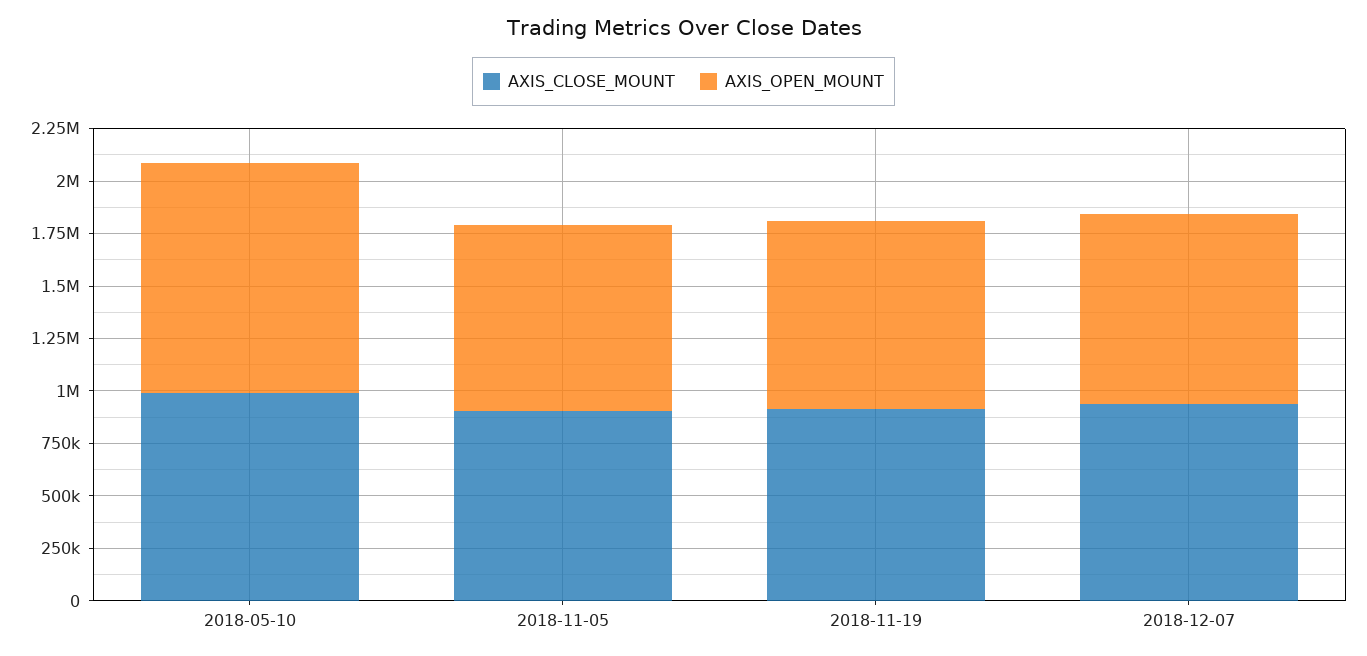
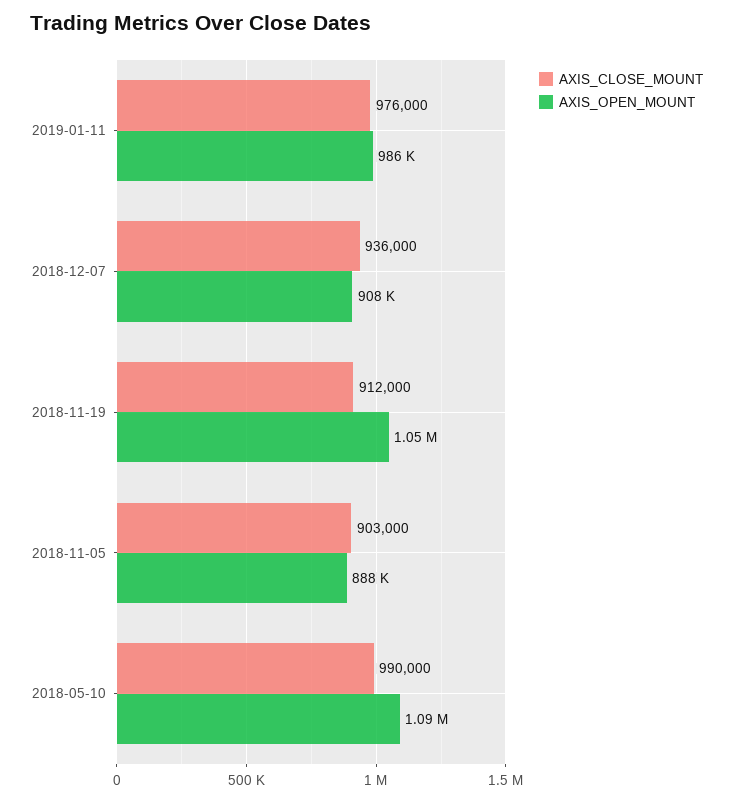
AXIS_OPEN_MOUNT, 2018-11-19: 900000 -> 1050000
AXIS_CLOSE_MOUNT, 2019-01-11: none -> 976000
AXIS_OPEN_MOUNT, 2019-01-11: none -> 986000

